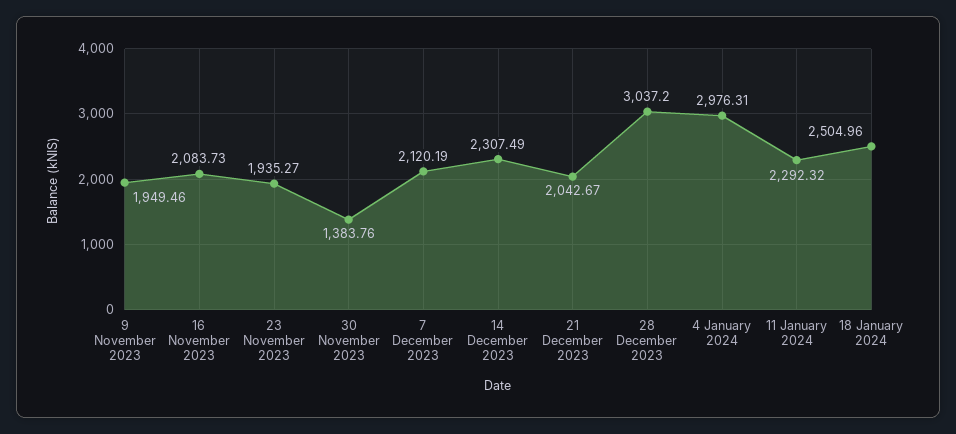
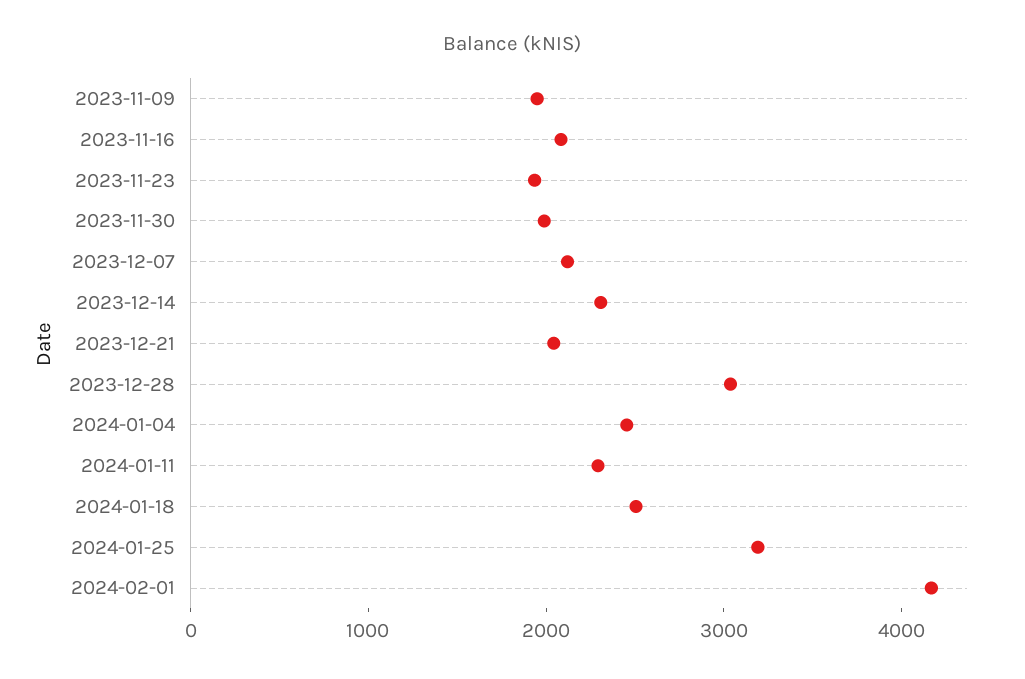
30 November 2023: 1383.76 -> 2000
4 January 2024: 2976.31 -> 2400
2024-01-25: none -> 3200
2024-02-01: none -> 4200

